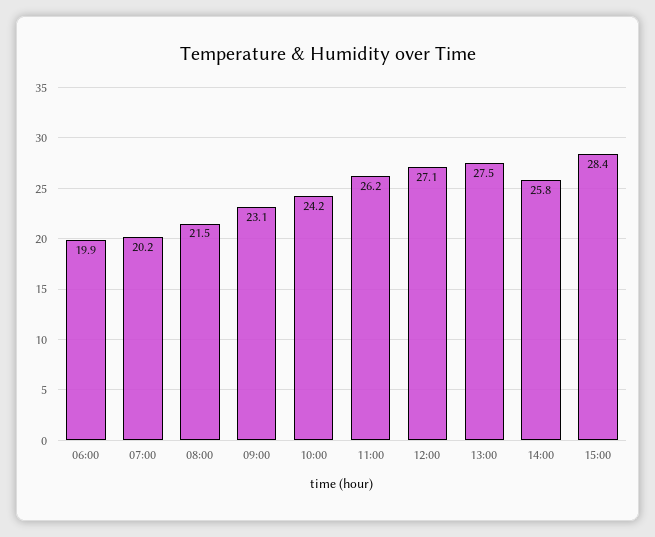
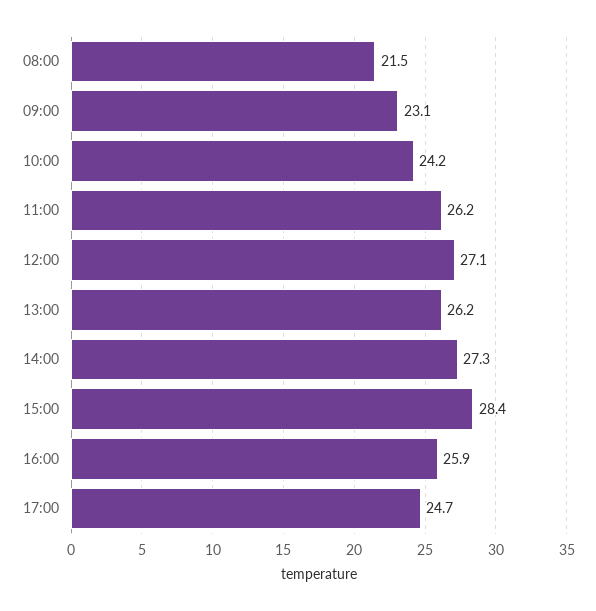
06:00: 19.9 -> none
07:00: 20.2 -> none
13:00: 27.5 -> 26.2
14:00: 25.8 -> 27.3
16:00: none -> 25.9
17:00: none -> 24.7

